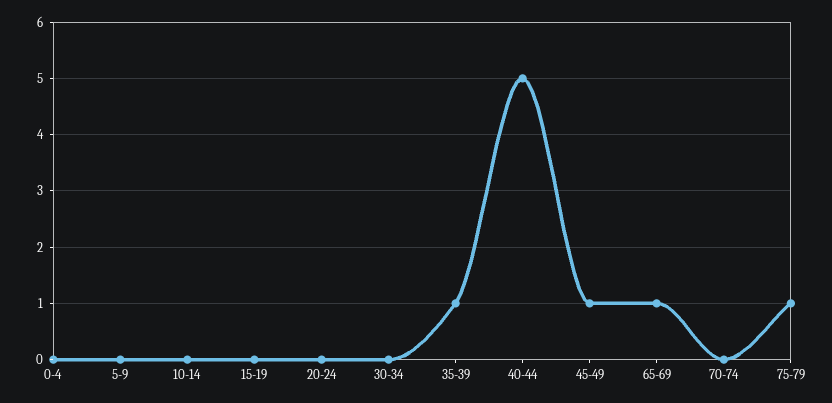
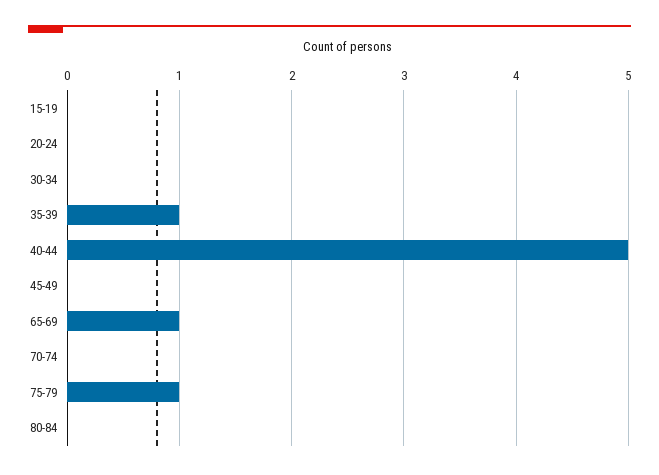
0-4: 0 -> none
5-9: 0 -> none
10-14: 0 -> none
45-49: 1 -> 0
80-84: none -> 0

